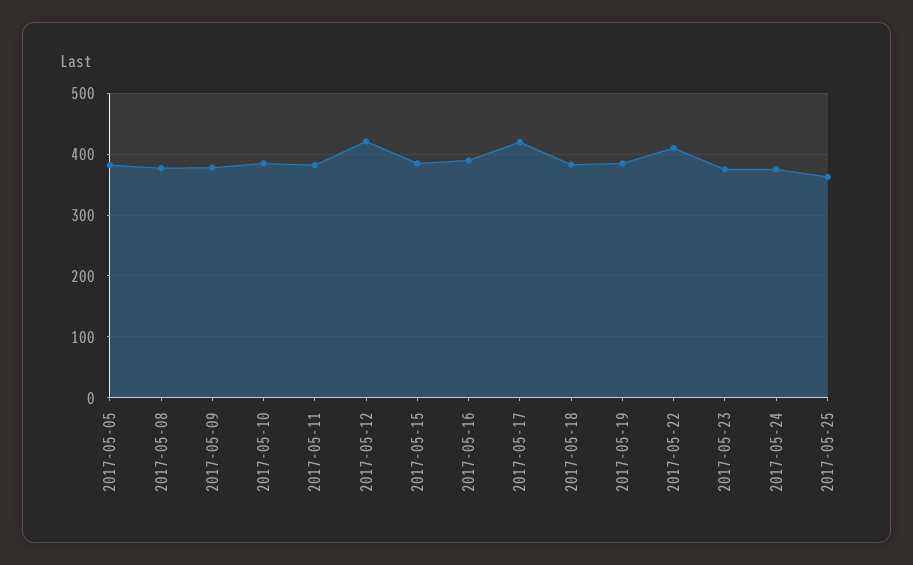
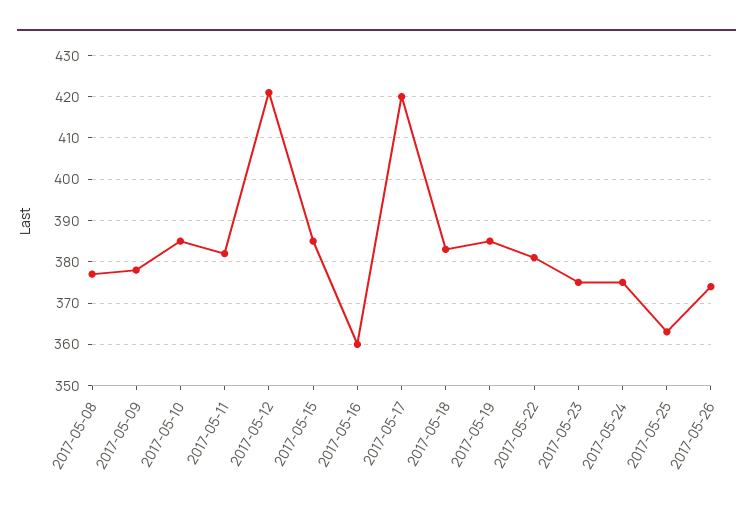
2017-05-05: 380 -> none
2017-05-16: 390 -> 360
2017-05-22: 410 -> 380
2017-05-26: none -> 375

